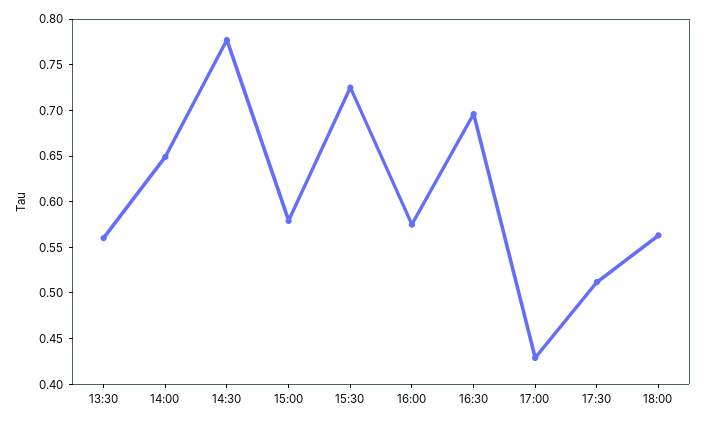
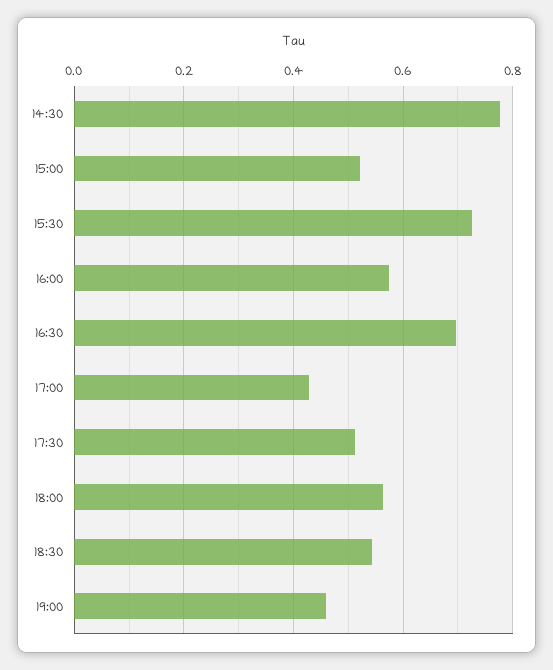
13:30: 0.56 -> none
14:00: 0.65 -> none
15:00: 0.58 -> 0.52
18:30: none -> 0.54
19:00: none -> 0.46

